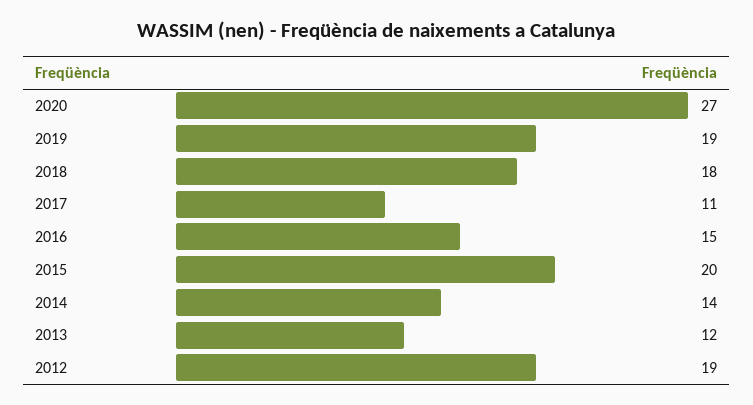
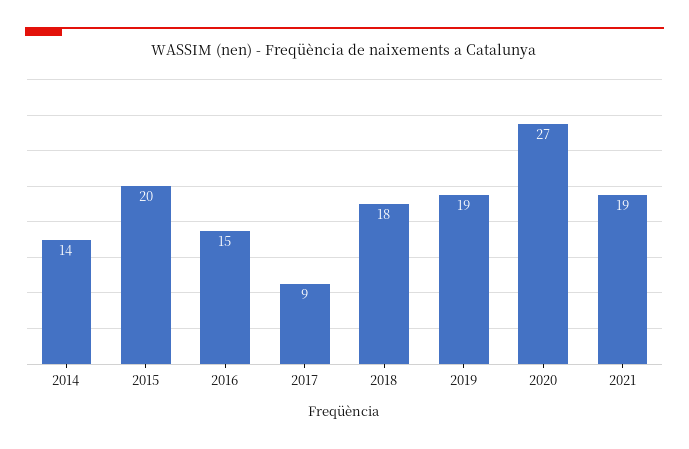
2017: 11 -> 9
2013: 12 -> none
2012: 19 -> none
2021: none -> 19

